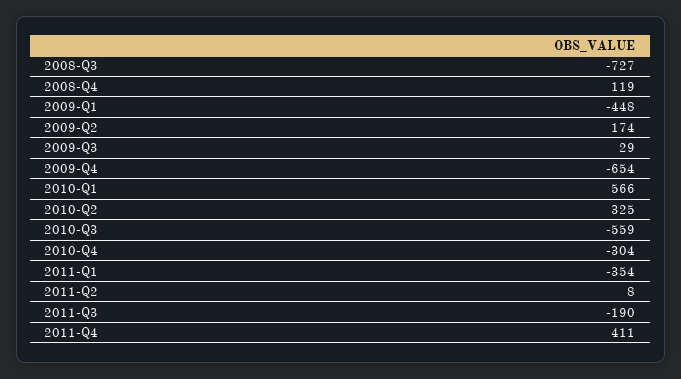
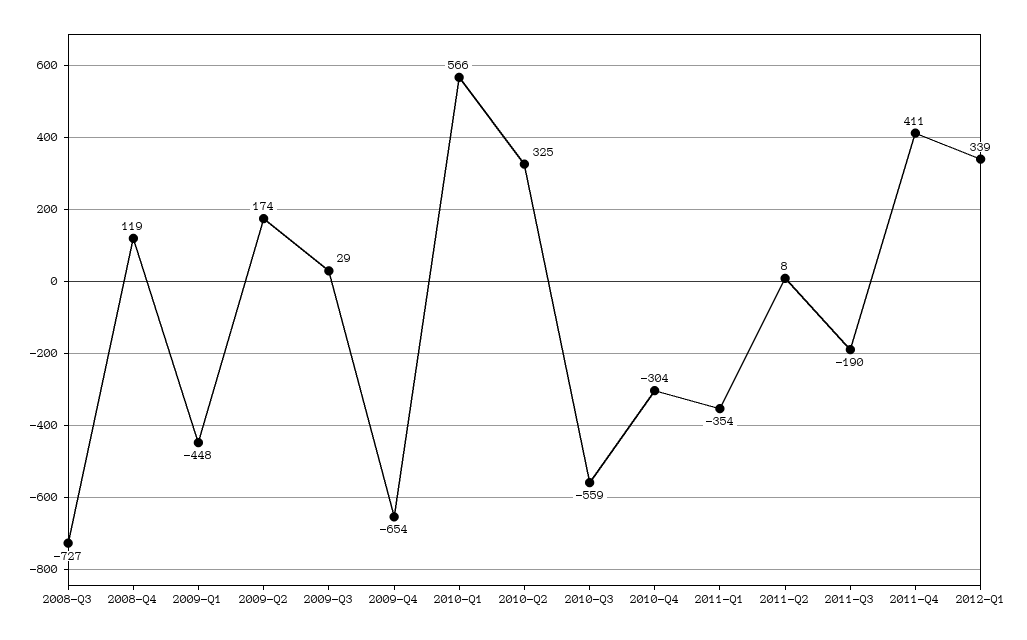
2012-Q1: none -> 339

